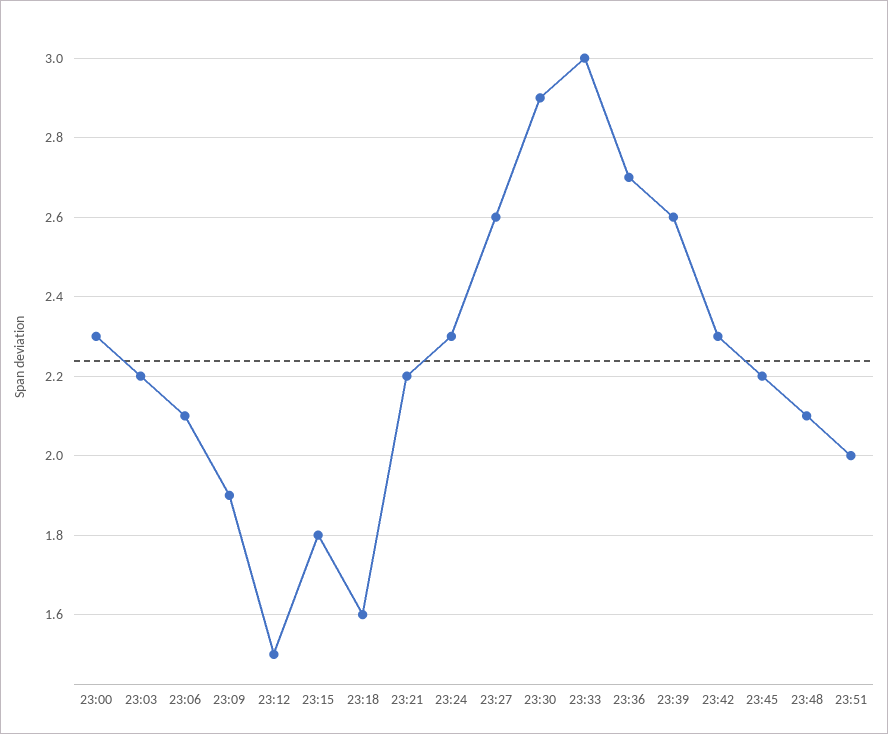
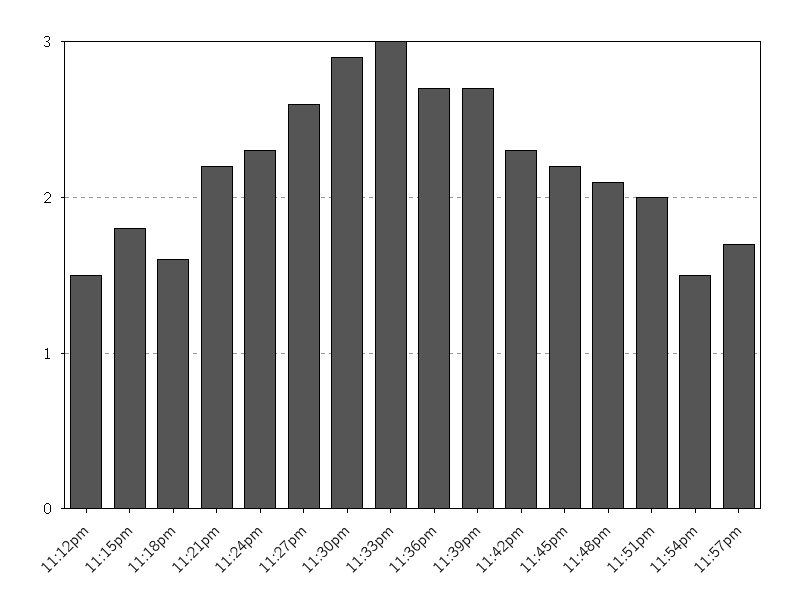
23:00: 2.3 -> none
23:03: 2.2 -> none
23:06: 2.1 -> none
23:09: 1.9 -> none
23:39: 2.6 -> 2.7
11:54pm: none -> 1.5
11:57pm: none -> 1.7

